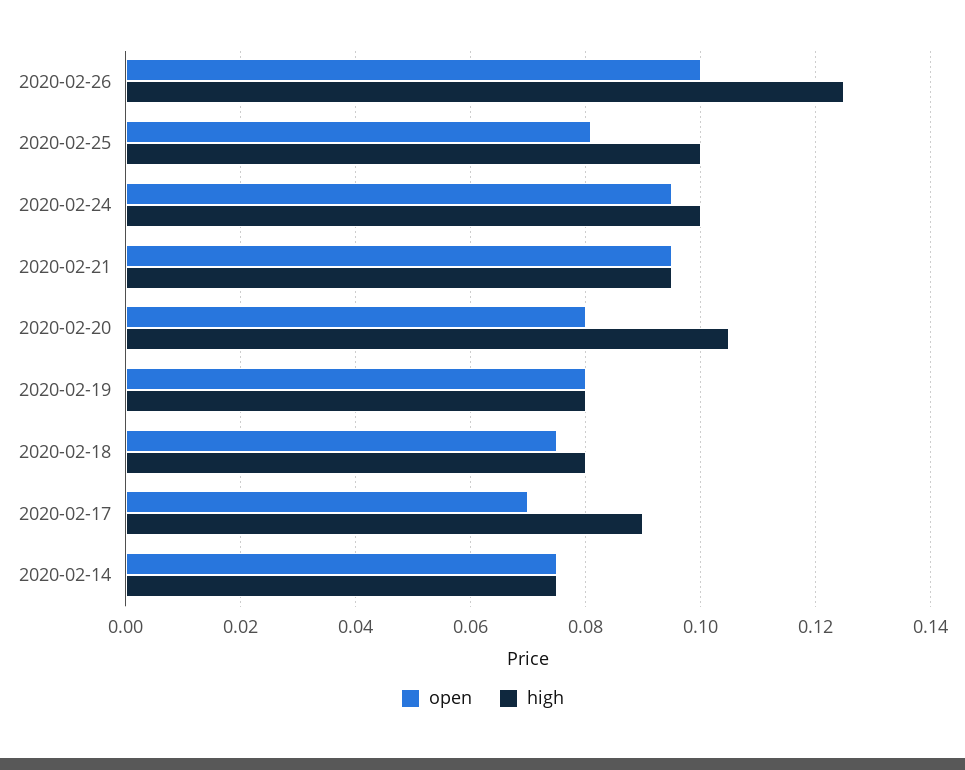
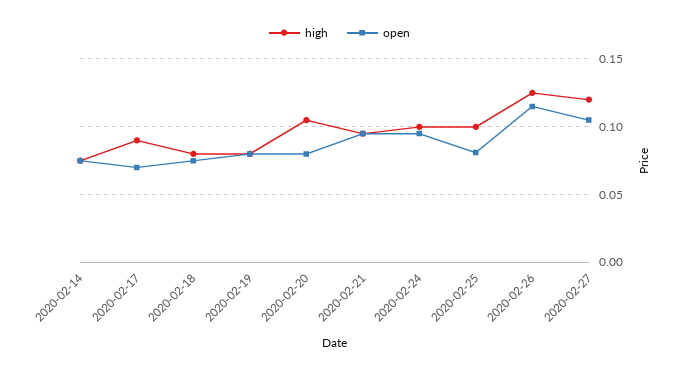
open, 2020-02-26: 0.1 -> 0.115
high, 2020-02-27: none -> 0.12
open, 2020-02-27: none -> 0.105

